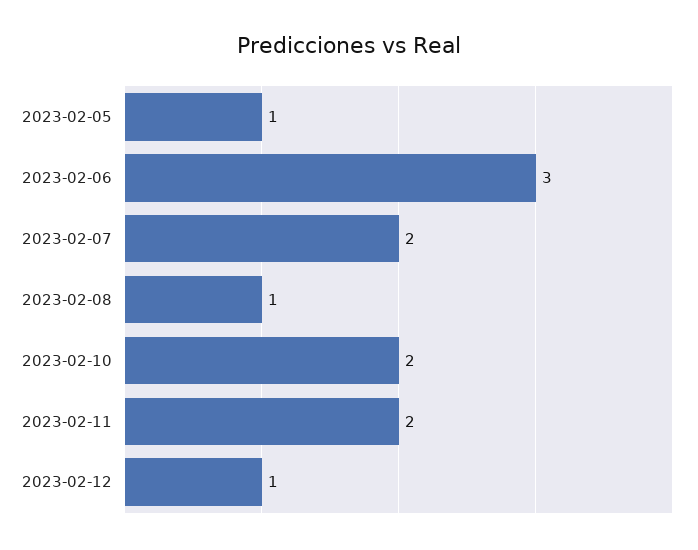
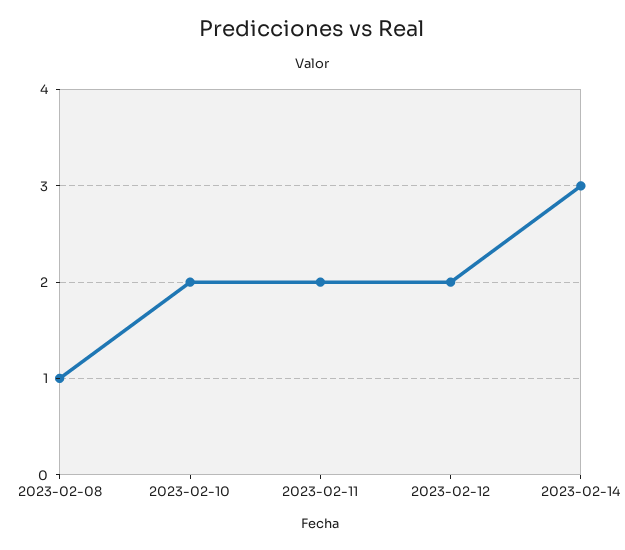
2023-02-05: 1 -> none
2023-02-06: 3 -> none
2023-02-07: 2 -> none
2023-02-12: 1 -> 2
2023-02-14: none -> 3

